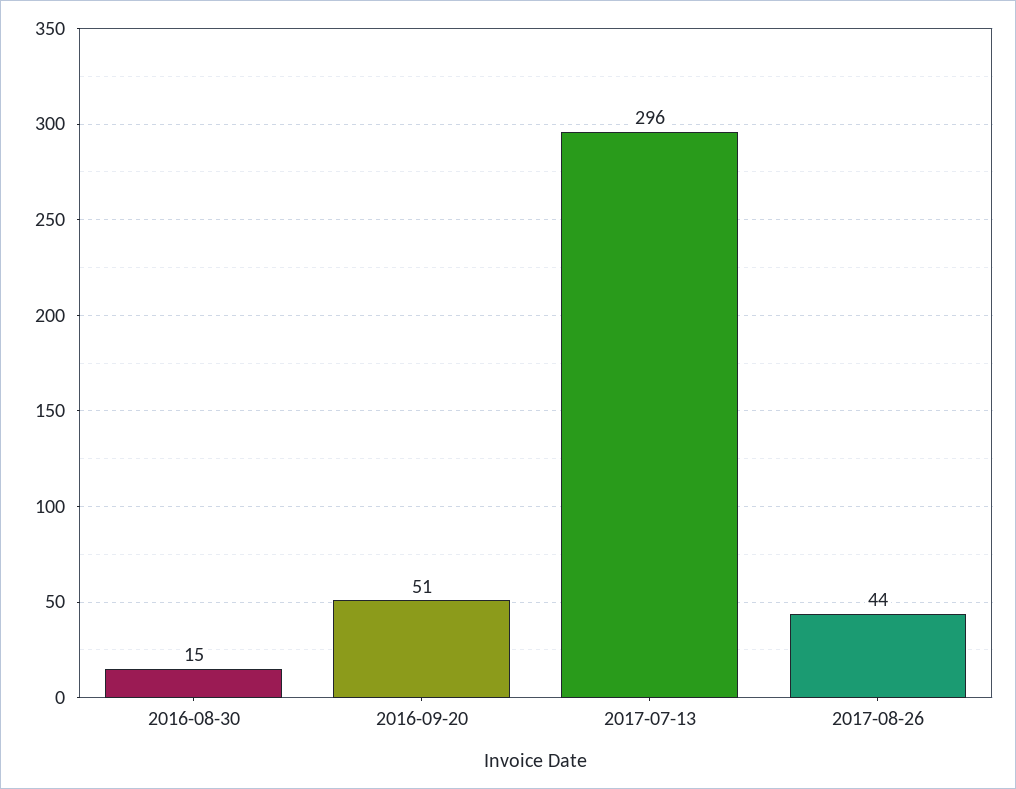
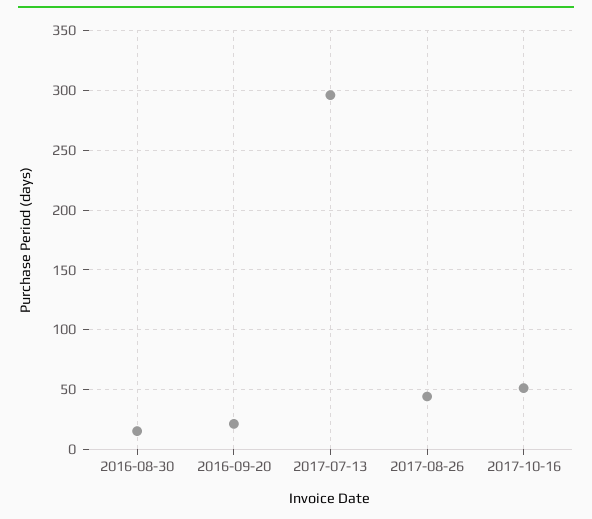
2016-09-20: 51 -> 20
2017-10-16: none -> 50

